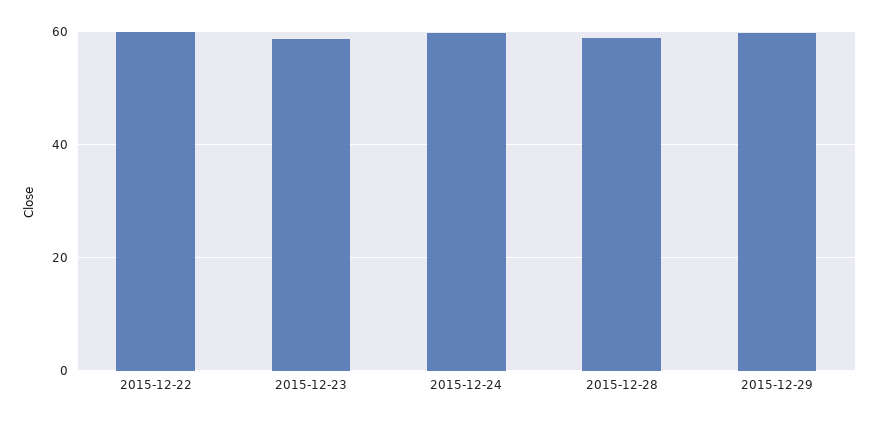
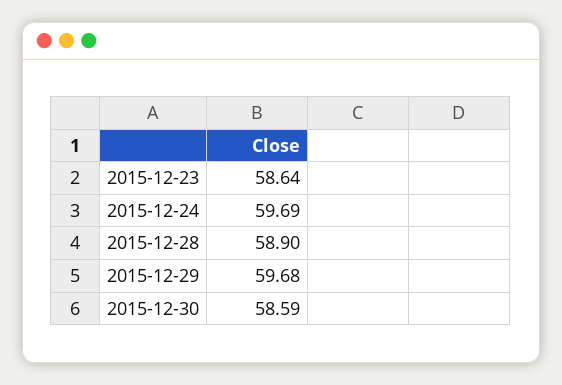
2015-12-22: 60 -> none
2015-12-30: none -> 58.59

